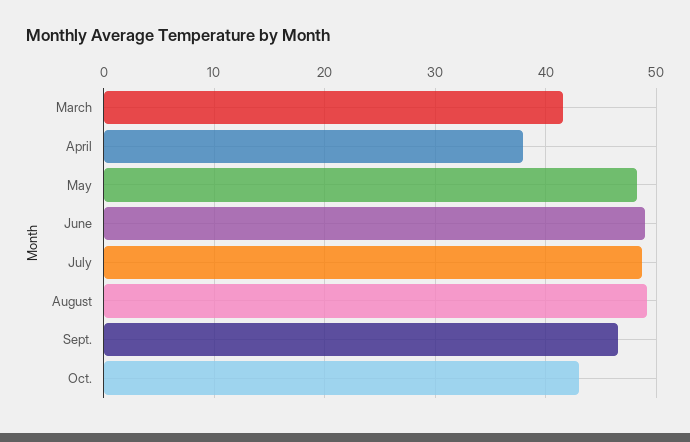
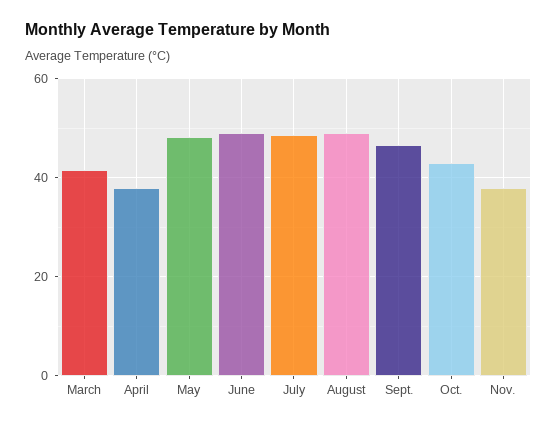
Nov.: none -> 38

